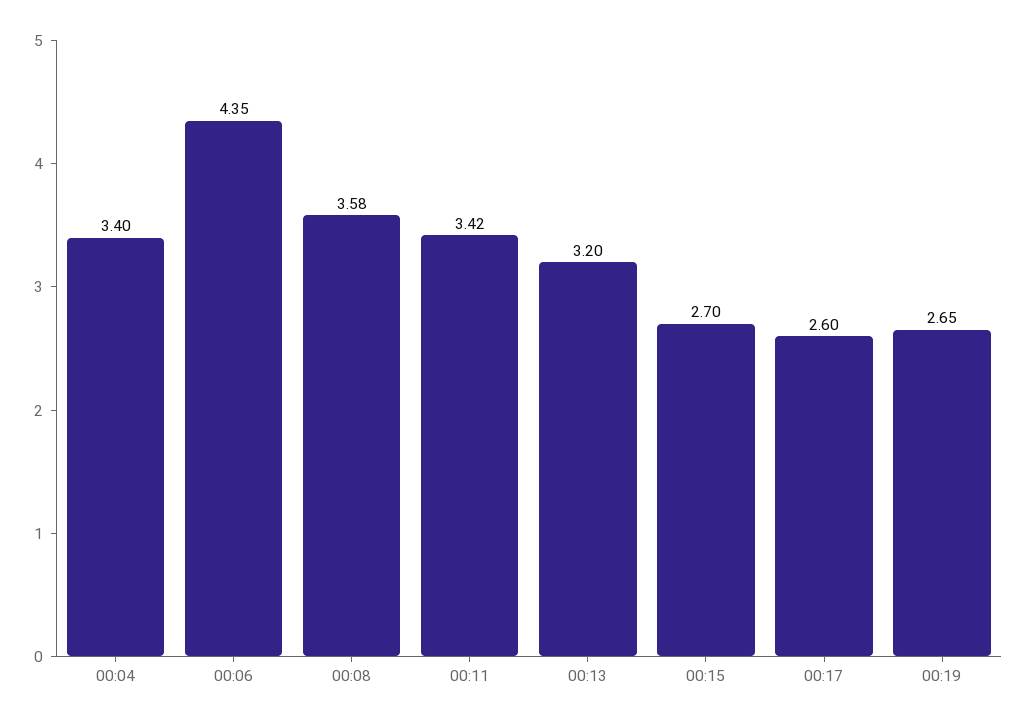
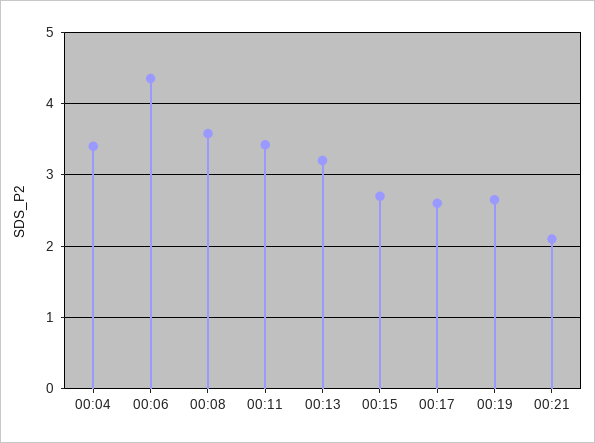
00:21: none -> 2.1

